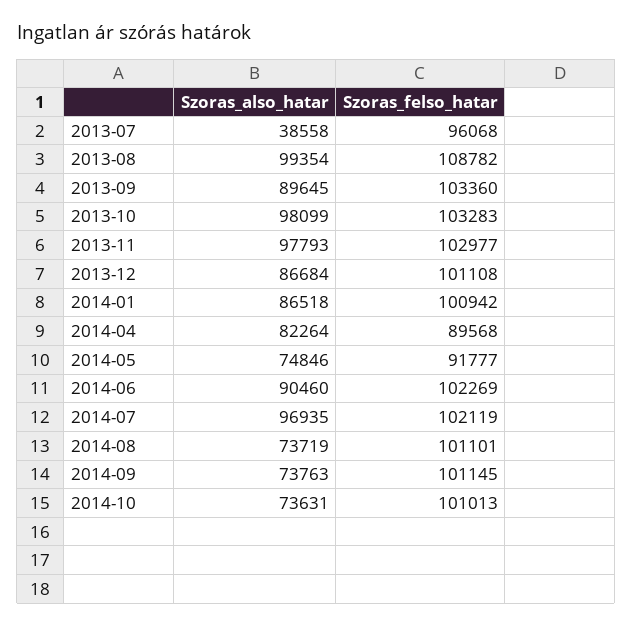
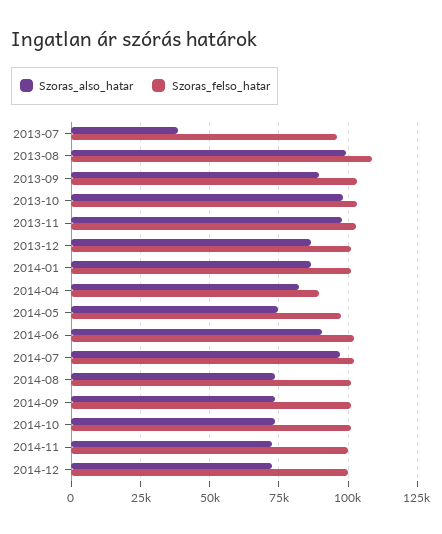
Szoras_felso_hatar, 2014-05: 91777 -> 97500
Szoras_also_hatar, 2014-11: none -> 72500
Szoras_felso_hatar, 2014-11: none -> 100000
Szoras_also_hatar, 2014-12: none -> 72500
Szoras_felso_hatar, 2014-12: none -> 100000

